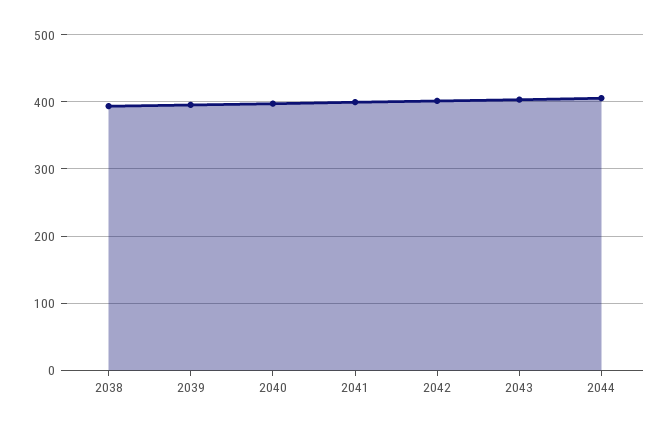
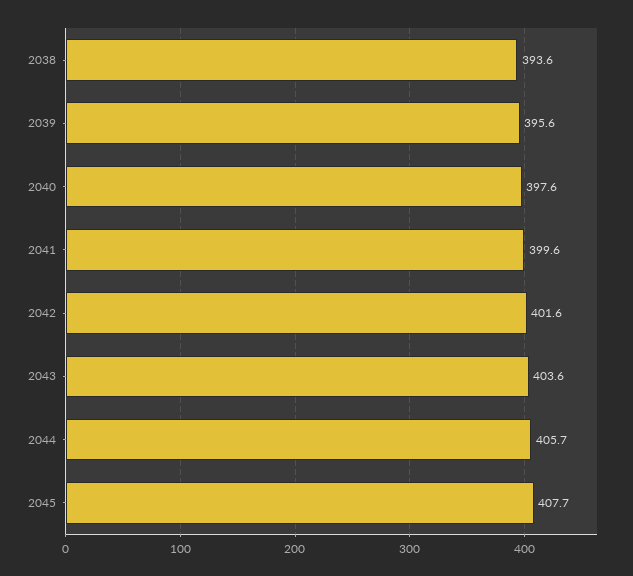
2045: none -> 407.7

